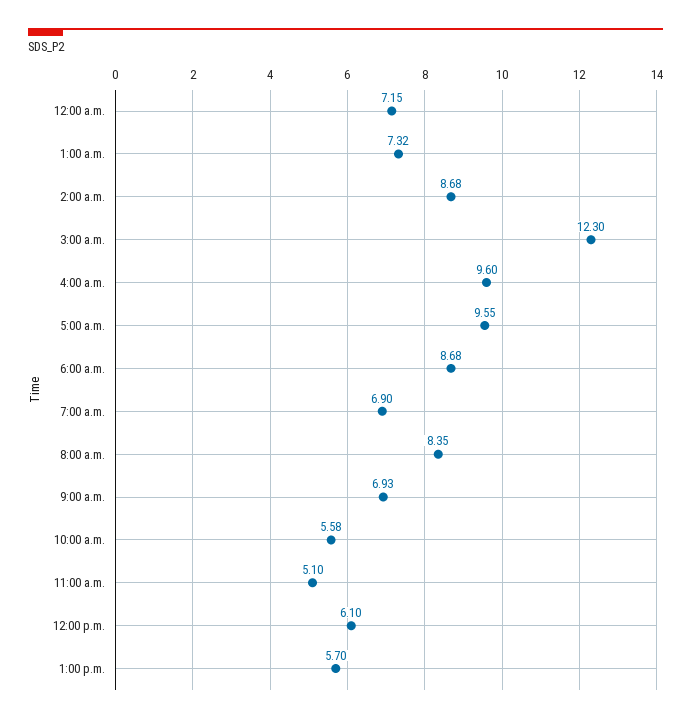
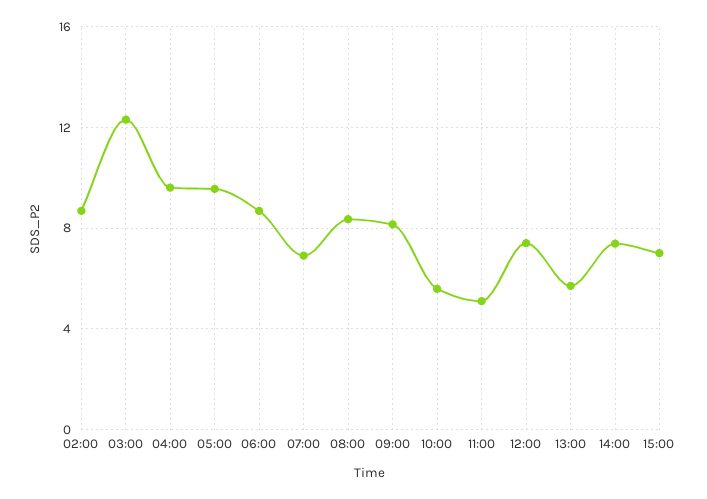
12:00 a.m.: 7.15 -> none
1:00 a.m.: 7.32 -> none
9:00 a.m.: 6.93 -> 8
12:00 p.m.: 6.1 -> 7.5
14:00: none -> 7.5
15:00: none -> 7

